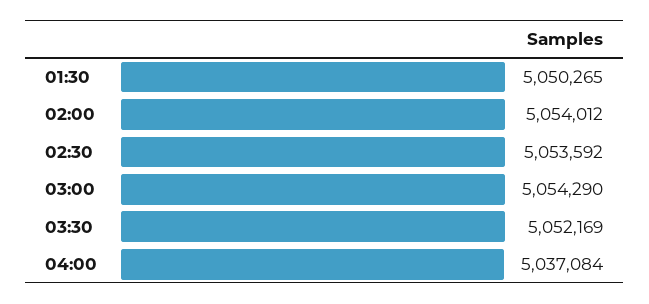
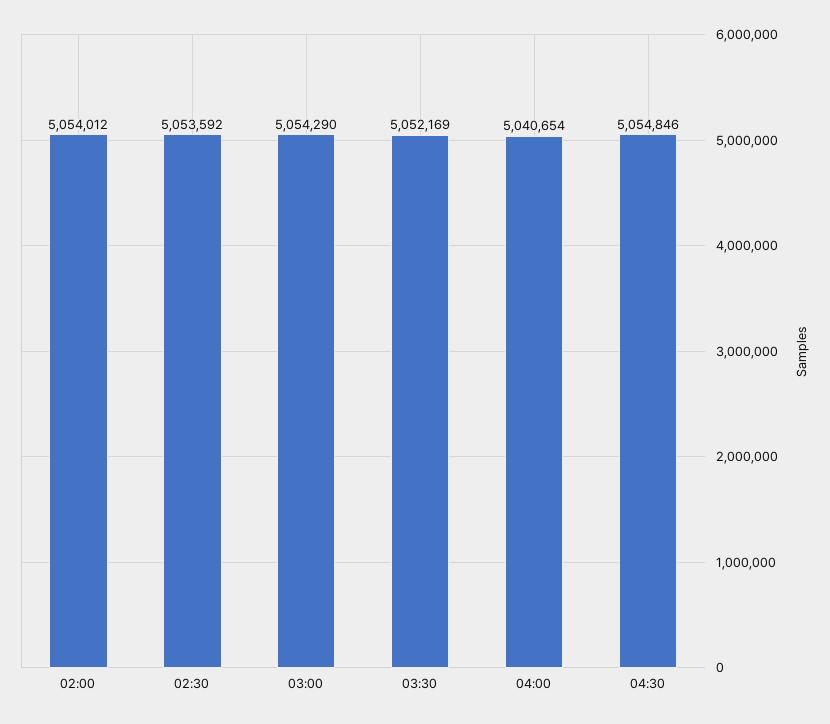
01:30: 5050265 -> none
04:00: 5037084 -> 5040654
04:30: none -> 5054846

